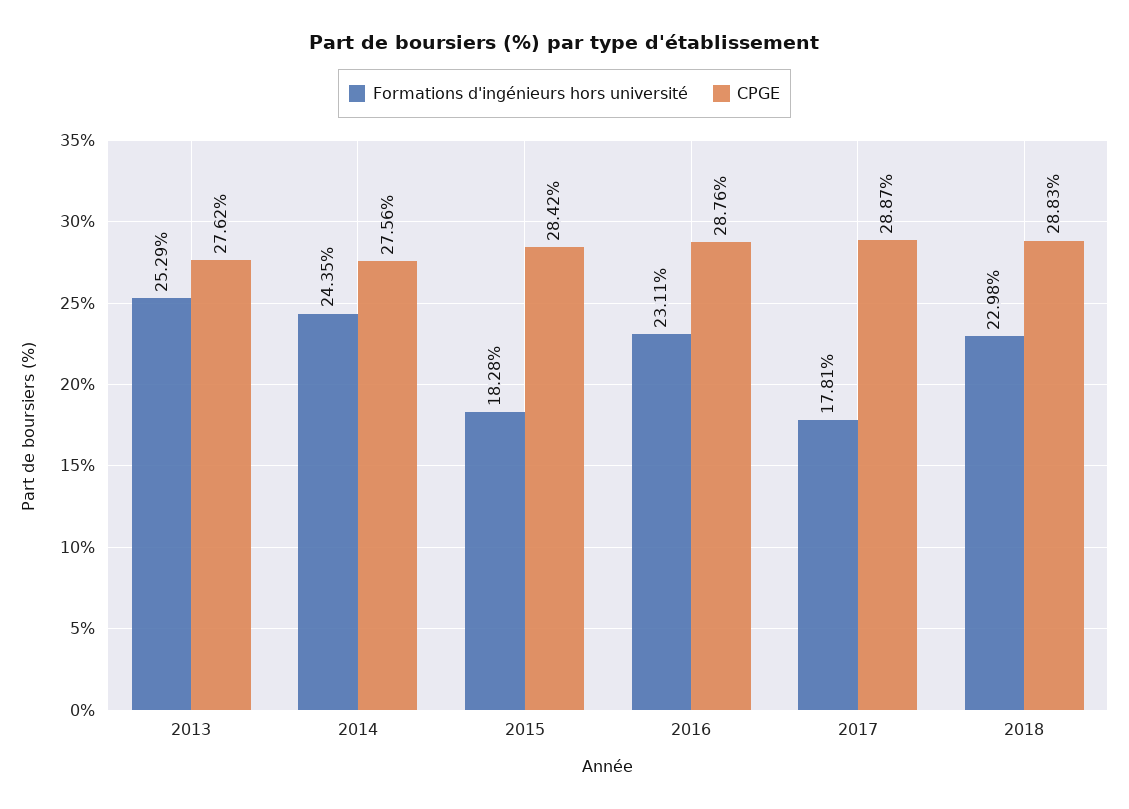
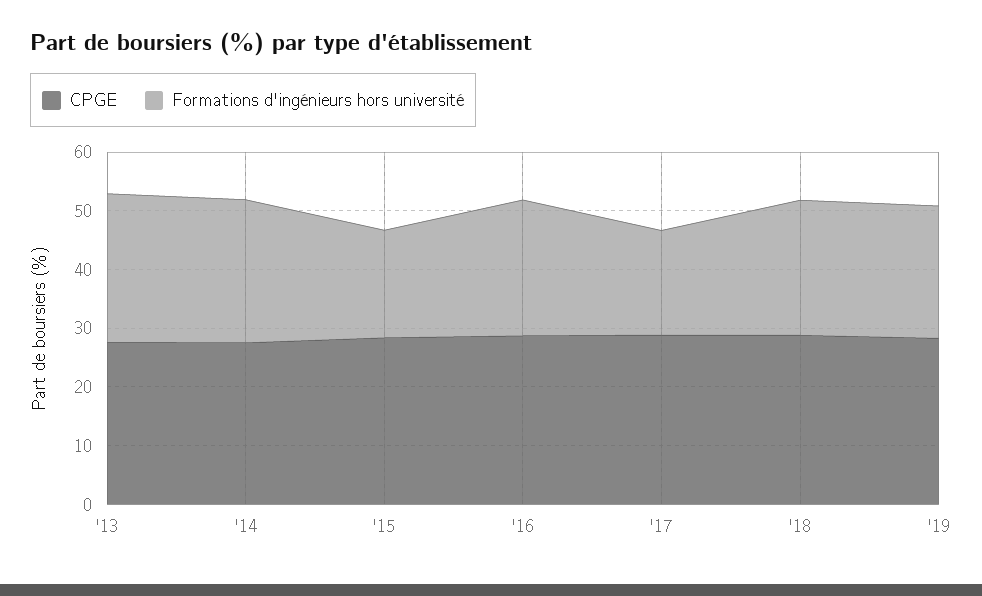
CPGE, '19: none -> 28
Formations d'ingénieurs hors université, '19: none -> 22

